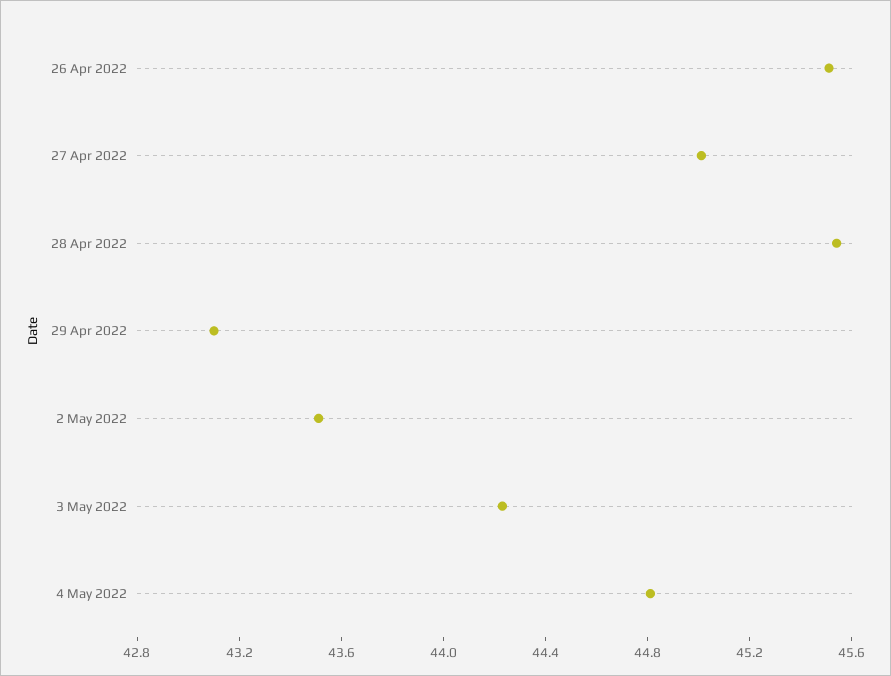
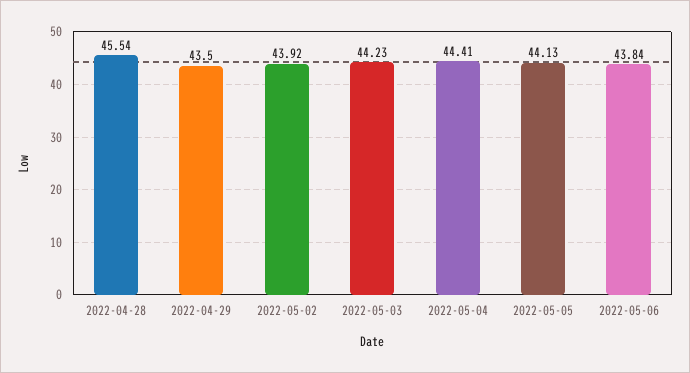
26 Apr 2022: 45.5 -> none
27 Apr 2022: 45 -> none
29 Apr 2022: 43.1 -> 43.5
2 May 2022: 43.5 -> 43.92
4 May 2022: 44.8 -> 44.41
2022-05-05: none -> 44.13
2022-05-06: none -> 43.84

